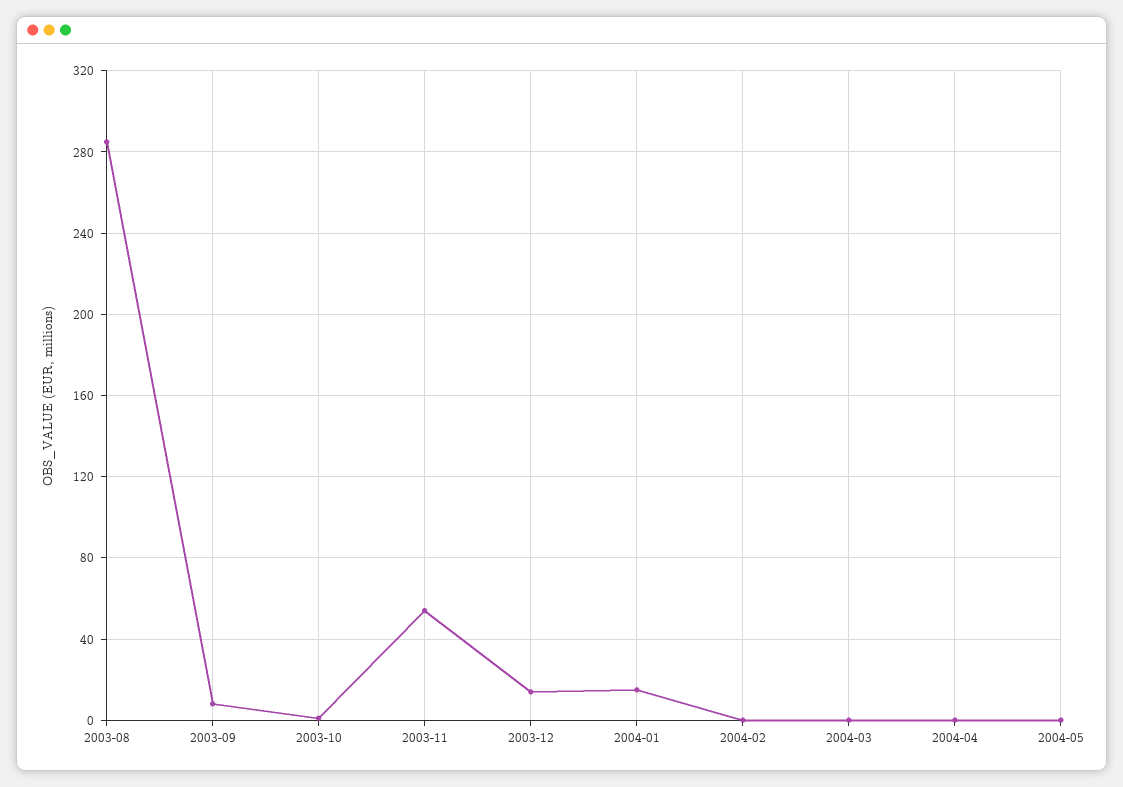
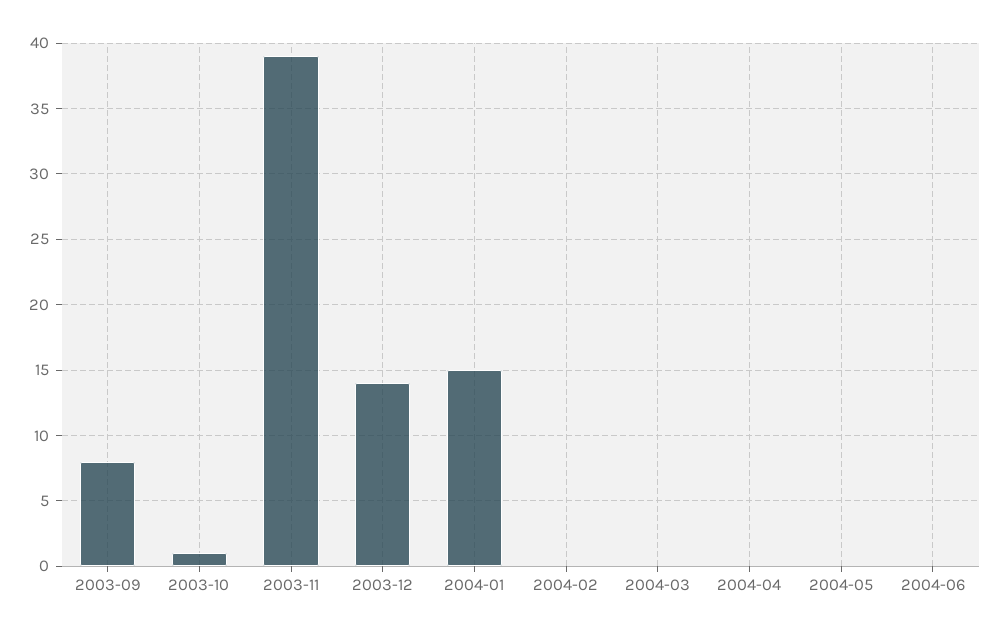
2003-08: 285 -> none
2003-11: 55 -> 39
2004-06: none -> 0

